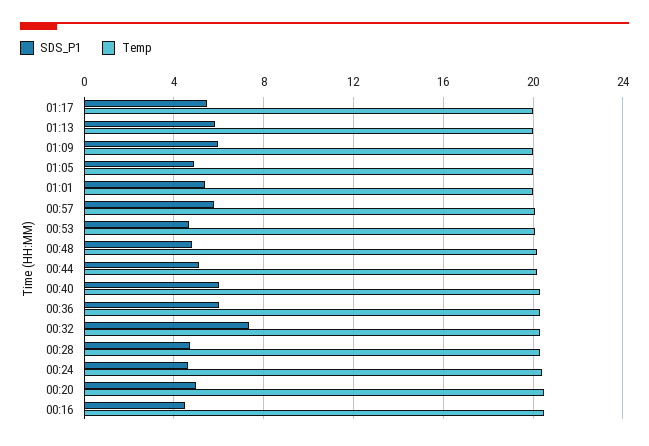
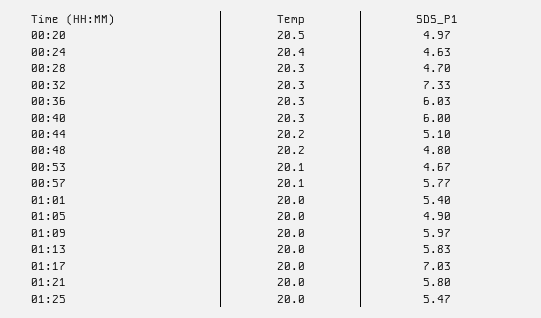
SDS_P1, 01:17: 5.5 -> 7.03
SDS_P1, 00:16: 4.5 -> none
Temp, 00:16: 20.5 -> none
Temp, 01:21: none -> 20
SDS_P1, 01:21: none -> 5.8
Temp, 01:25: none -> 20
SDS_P1, 01:25: none -> 5.47

